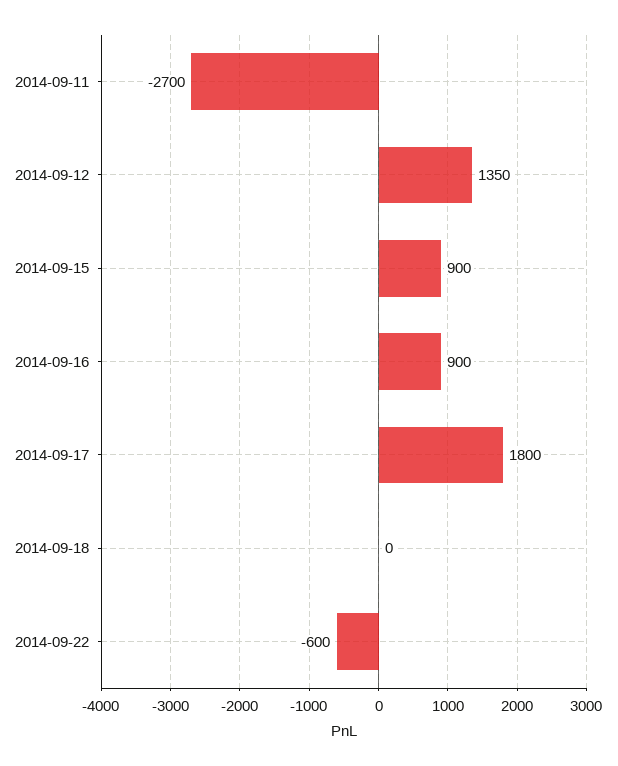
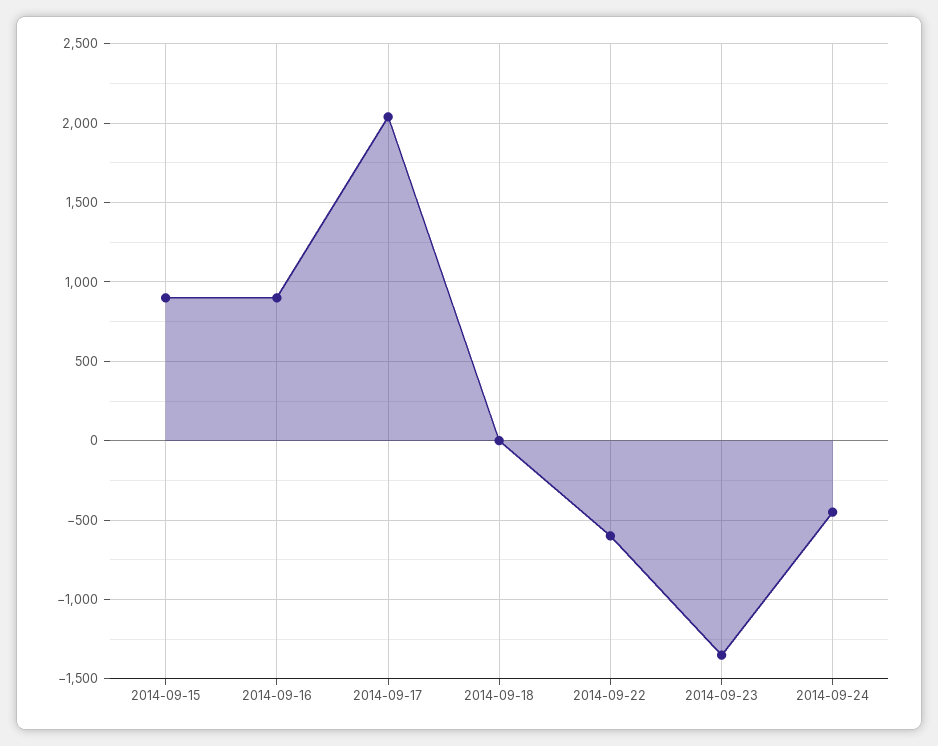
2014-09-11: -2700 -> none
2014-09-12: 1350 -> none
2014-09-17: 1800 -> 2050
2014-09-23: none -> -1350
2014-09-24: none -> -450

